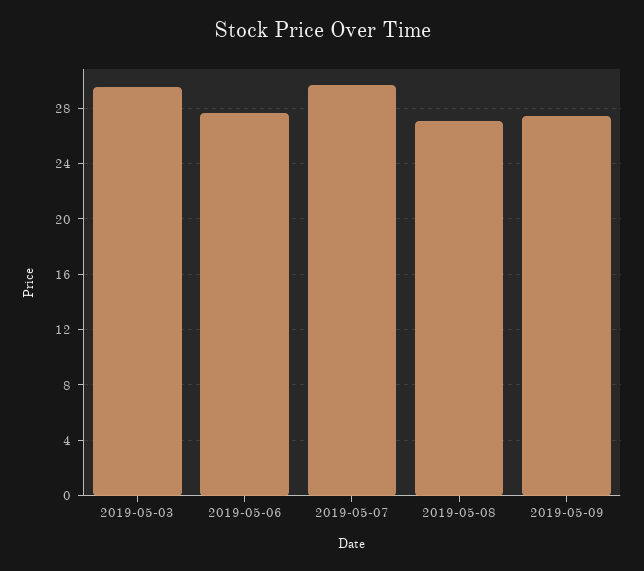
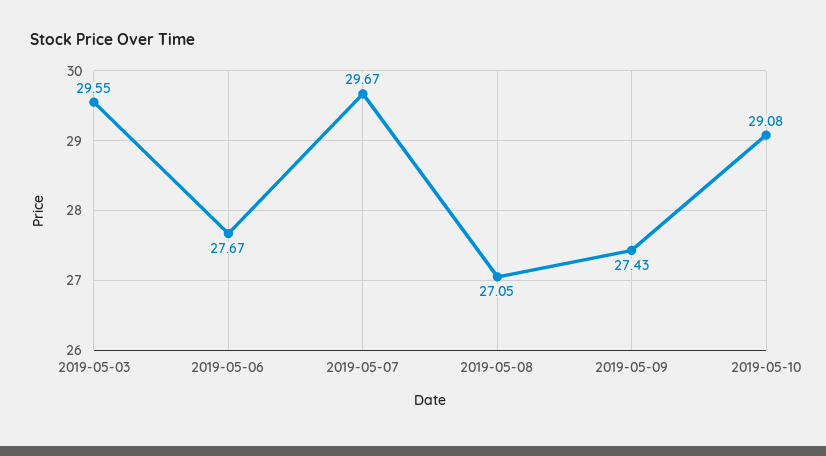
2019-05-10: none -> 29.08

